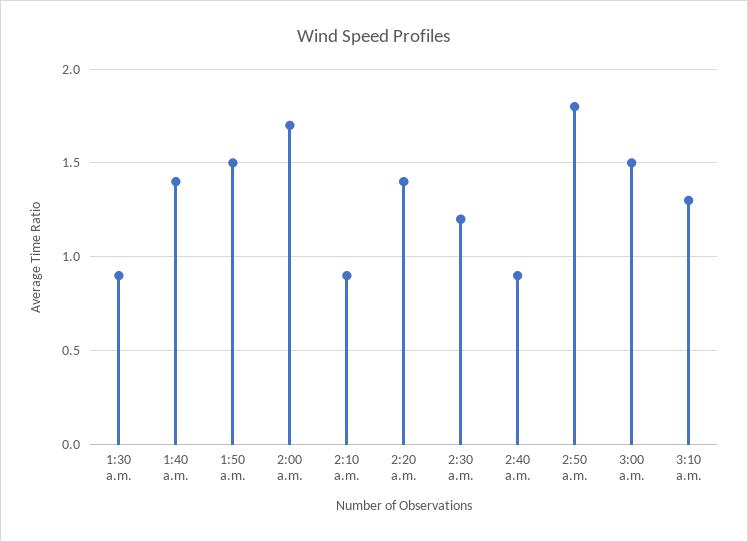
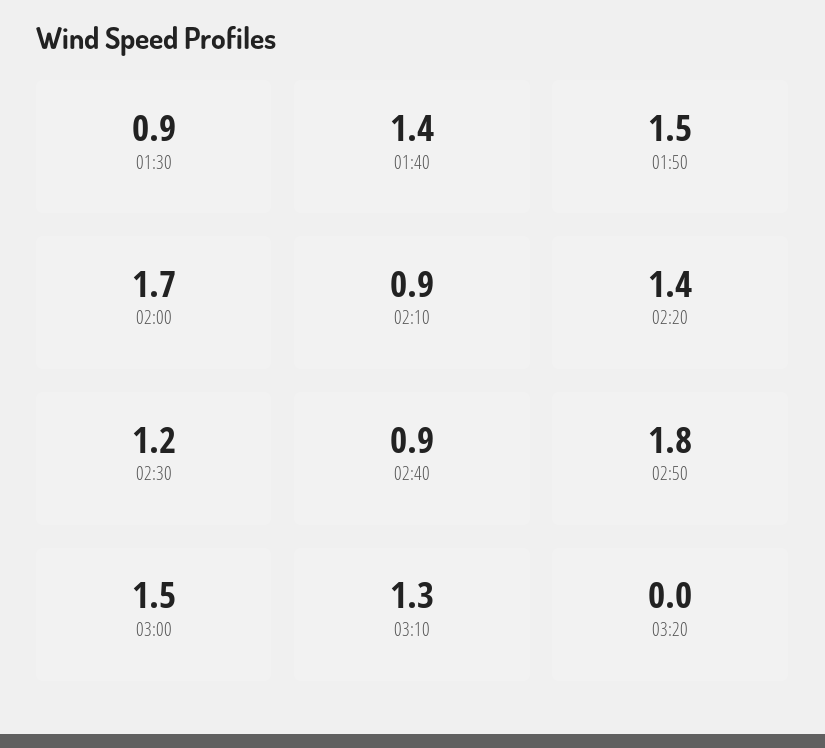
03:20: none -> 0

